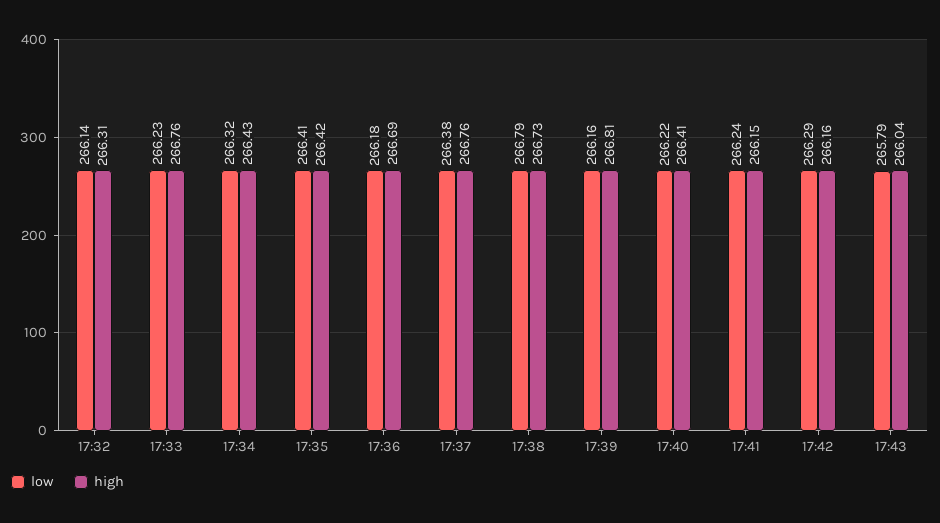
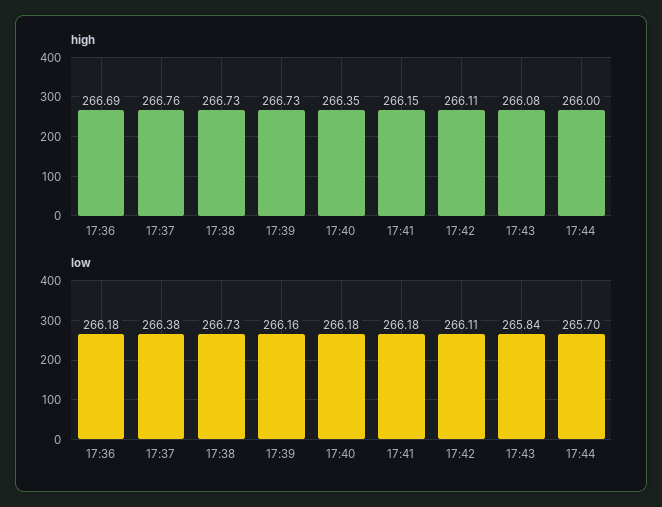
low, 17:32: 266.14 -> none
high, 17:32: 266.31 -> none
low, 17:33: 266.23 -> none
high, 17:33: 266.76 -> none
low, 17:34: 266.32 -> none
high, 17:34: 266.43 -> none
low, 17:35: 266.41 -> none
high, 17:35: 266.42 -> none
low, 17:38: 266.79 -> 266.73
high, 17:39: 266.81 -> 266.73
low, 17:40: 266.22 -> 266.18
high, 17:40: 266.41 -> 266.35
low, 17:41: 266.24 -> 266.18
low, 17:42: 266.29 -> 266.11
high, 17:42: 266.16 -> 266.11
low, 17:43: 265.79 -> 265.84
high, 17:43: 266.04 -> 266.08
high, 17:44: none -> 266
low, 17:44: none -> 265.7

